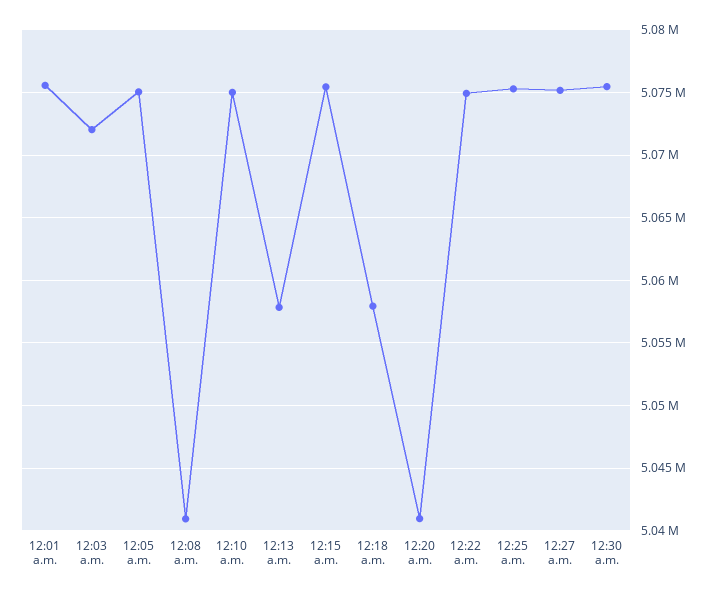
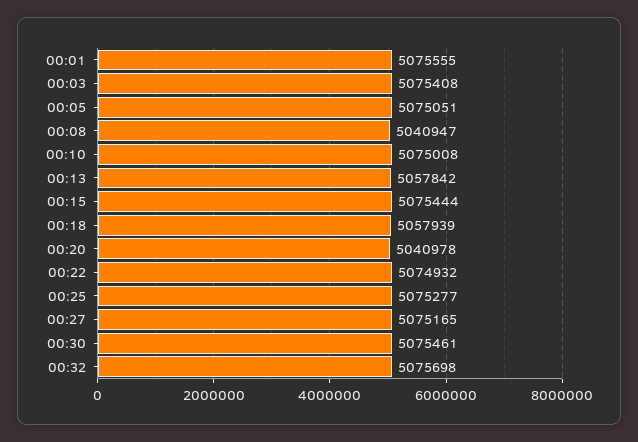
12:03 a.m.: 5072000 -> 5075408
00:32: none -> 5075698

